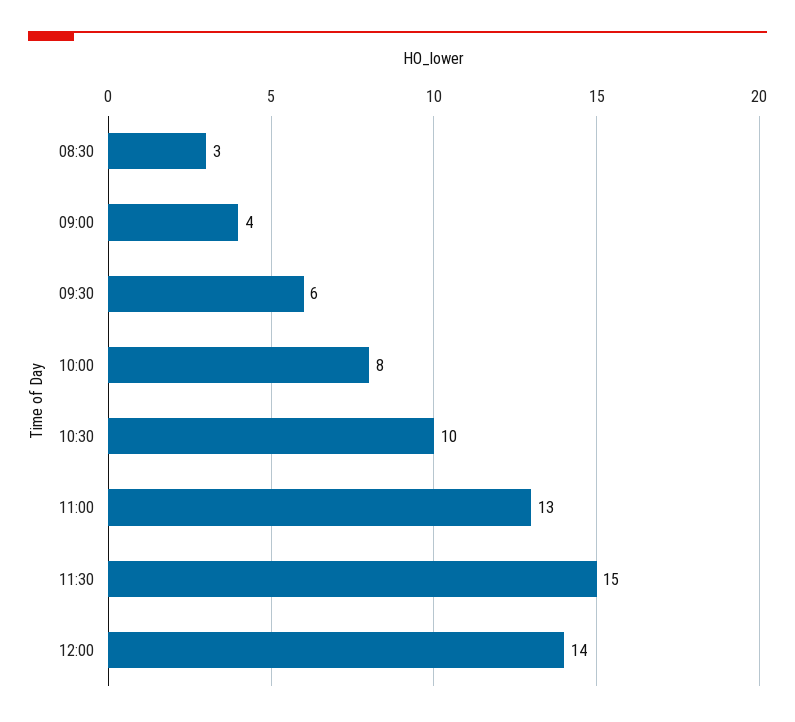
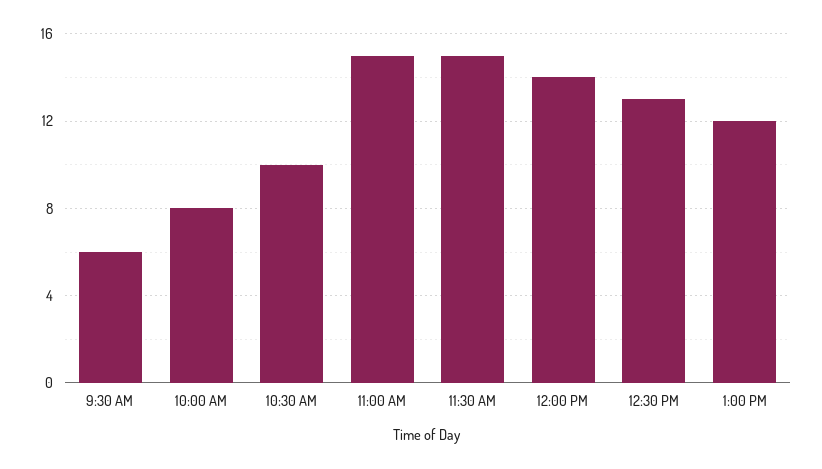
08:30: 3 -> none
09:00: 4 -> none
11:00: 13 -> 15
12:30 PM: none -> 13
1:00 PM: none -> 12

